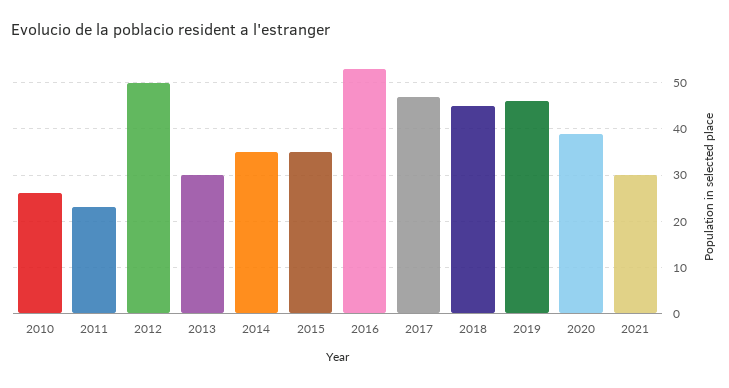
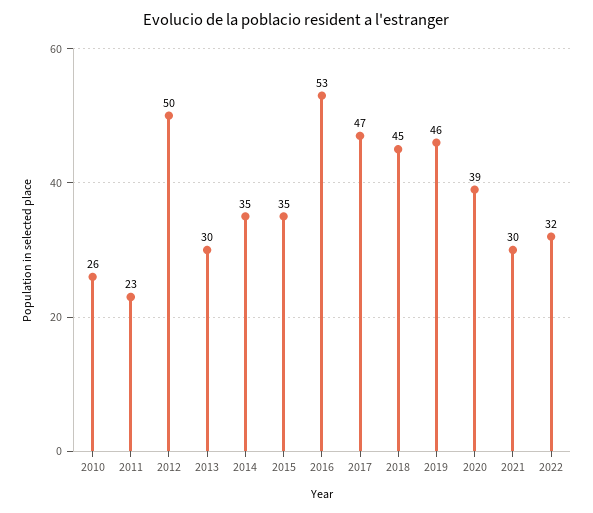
2022: none -> 32

